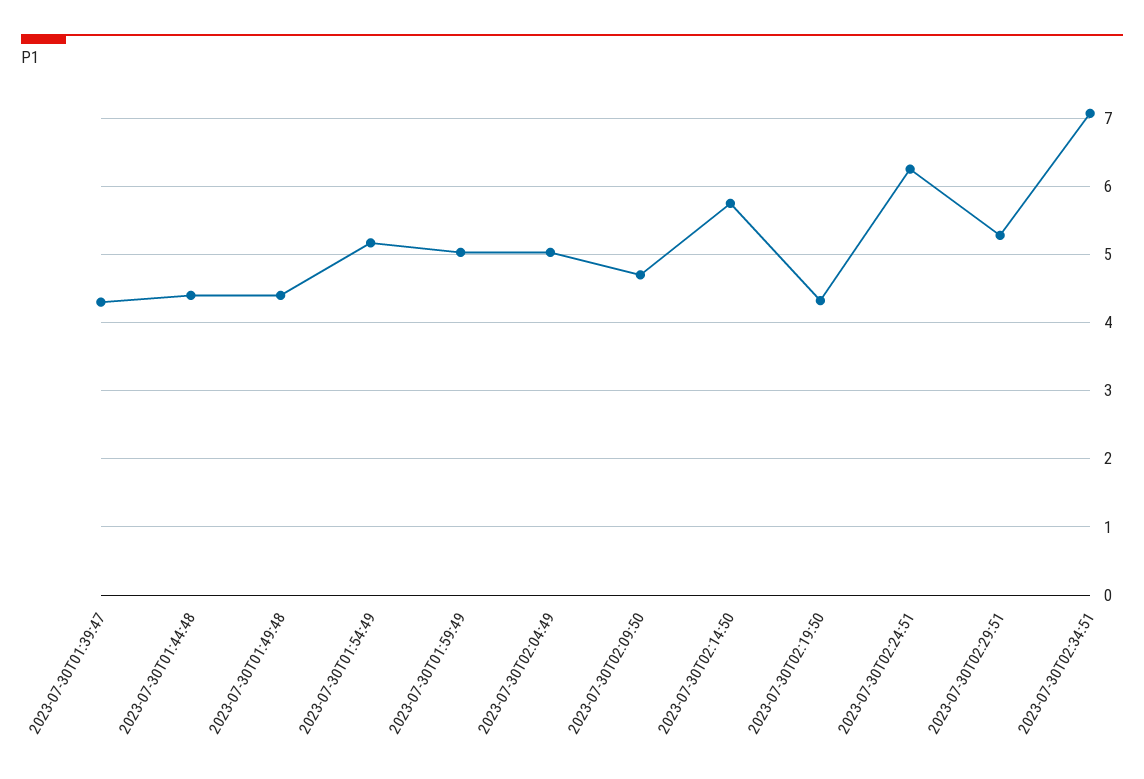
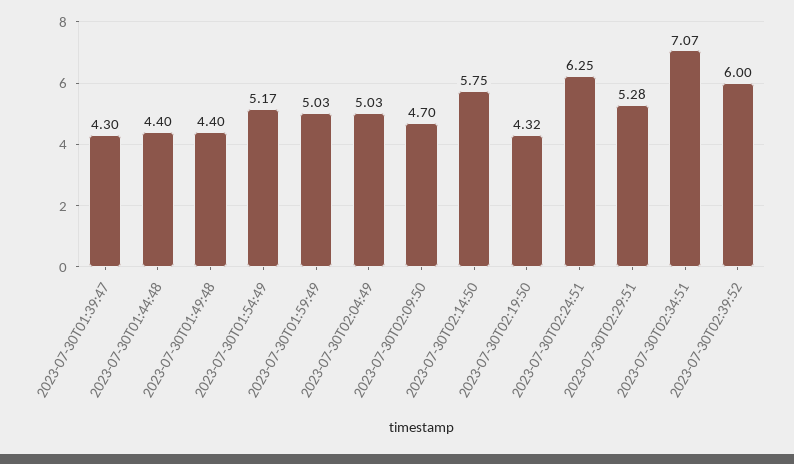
2023-07-30T02:39:52: none -> 6

